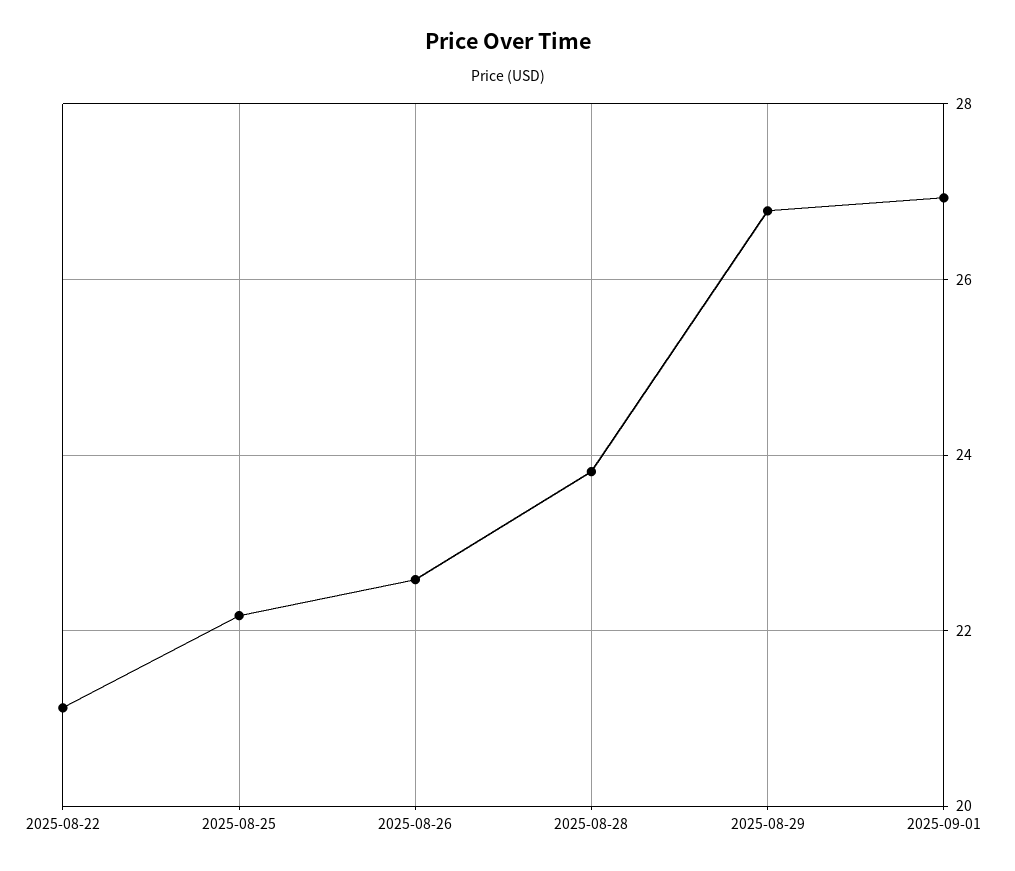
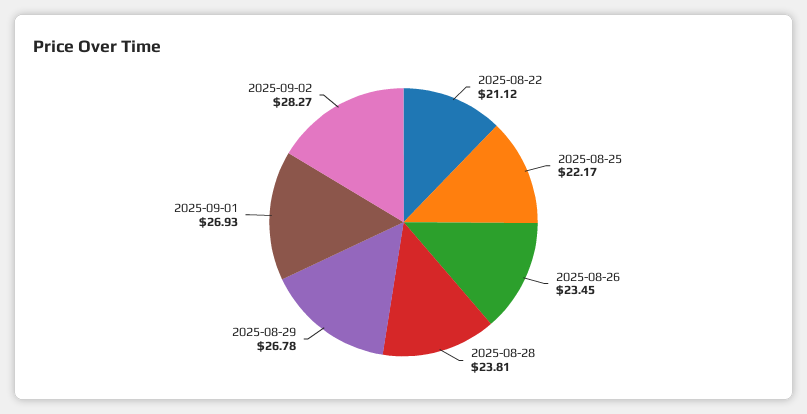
2025-08-26: 22.6 -> 23.45
2025-09-02: none -> 28.27

